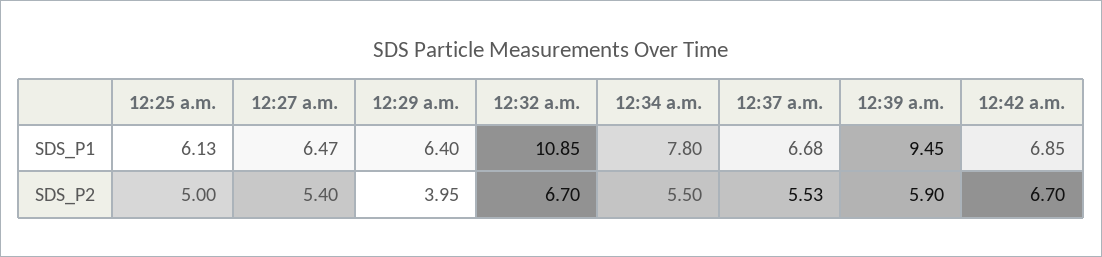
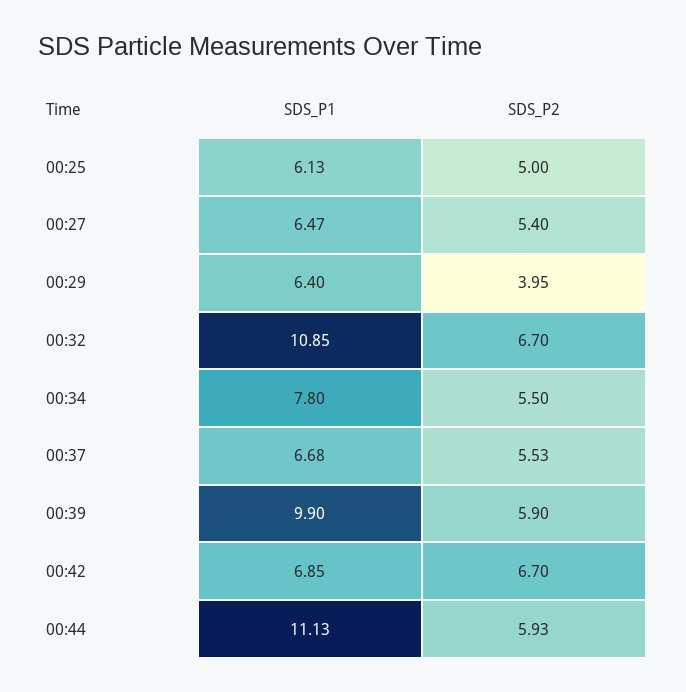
12:39 a.m., SDS_P1: 9.45 -> 9.9
00:44, SDS_P1: none -> 11.13
00:44, SDS_P2: none -> 5.93

